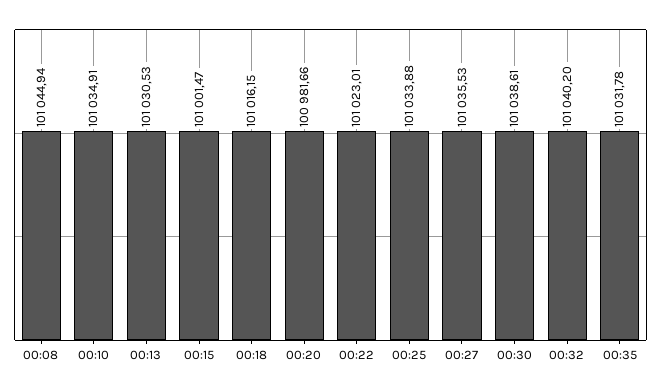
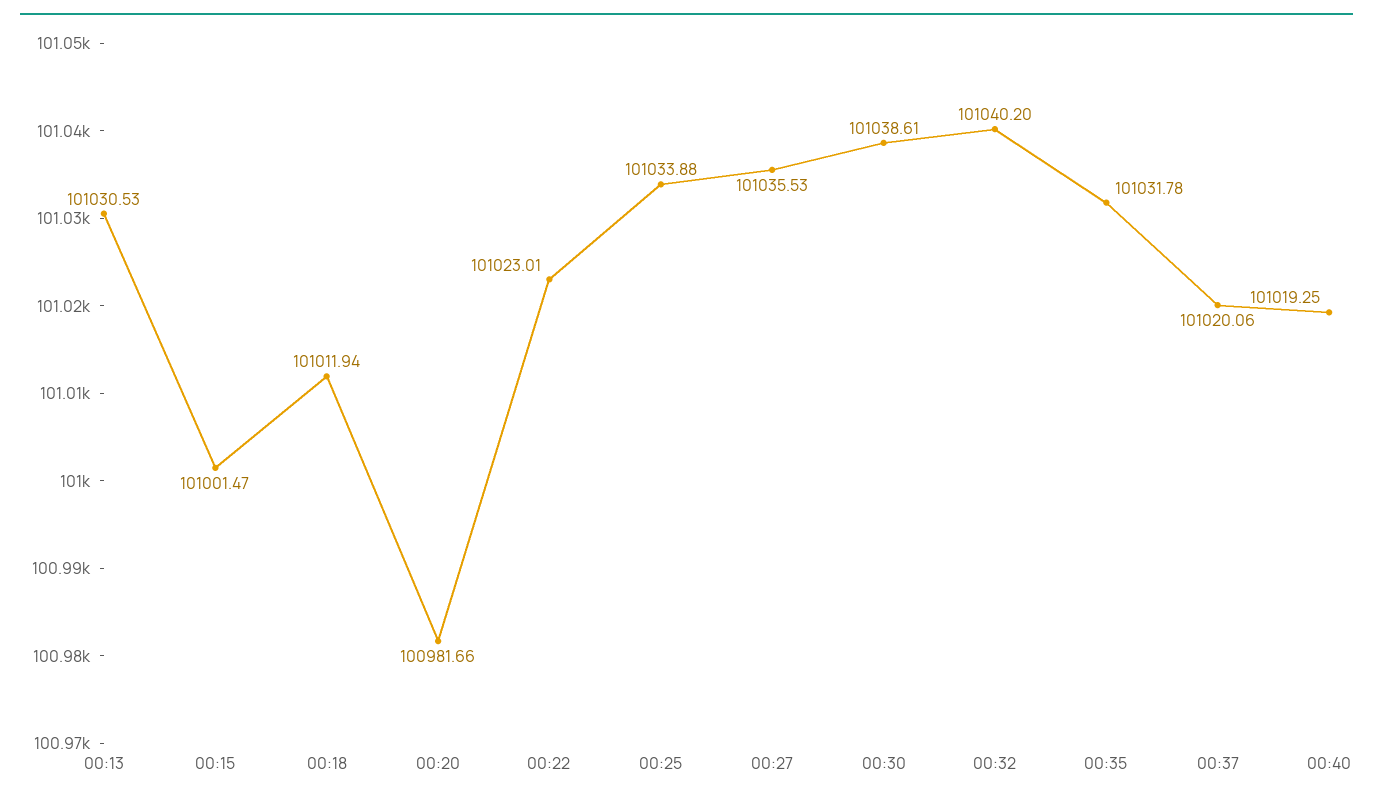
00:08: 101044.94 -> none
00:10: 101034.91 -> none
00:18: 101016.15 -> 101011.94
00:37: none -> 101020.06
00:40: none -> 101019.25

